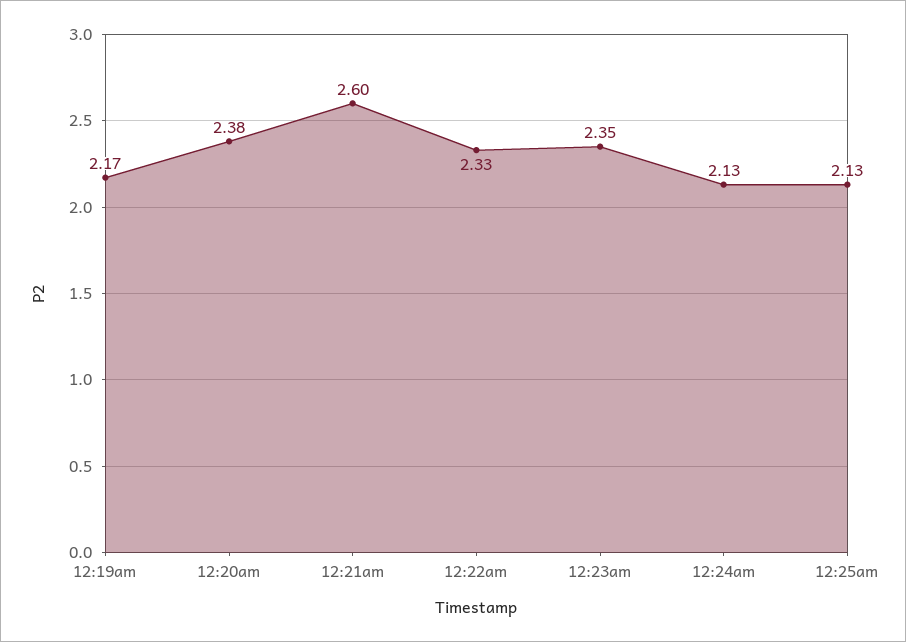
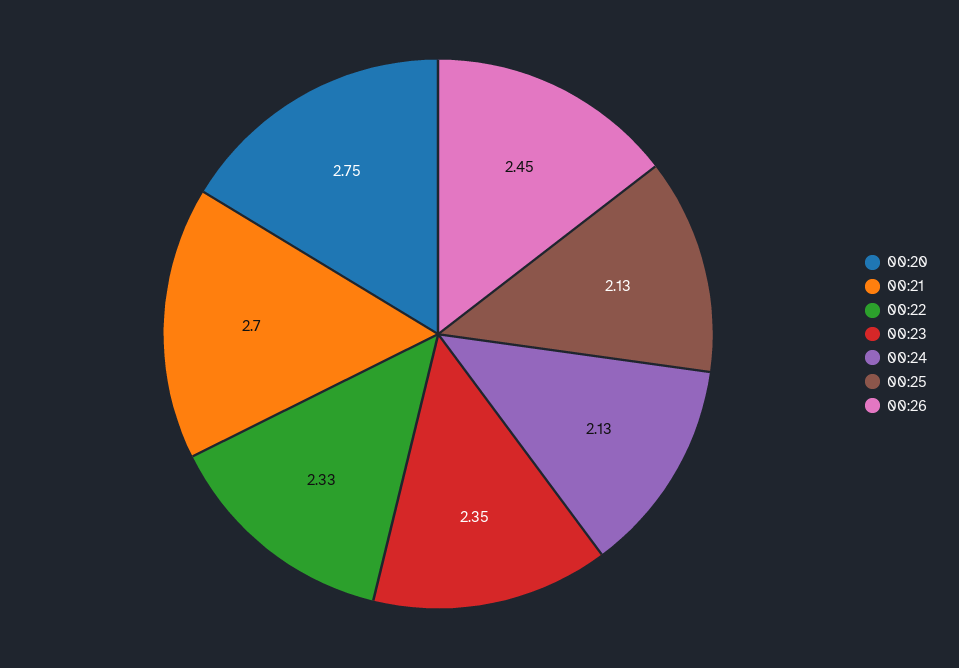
12:19am: 2.17 -> none
12:20am: 2.38 -> 2.75
12:21am: 2.6 -> 2.7
00:26: none -> 2.45

